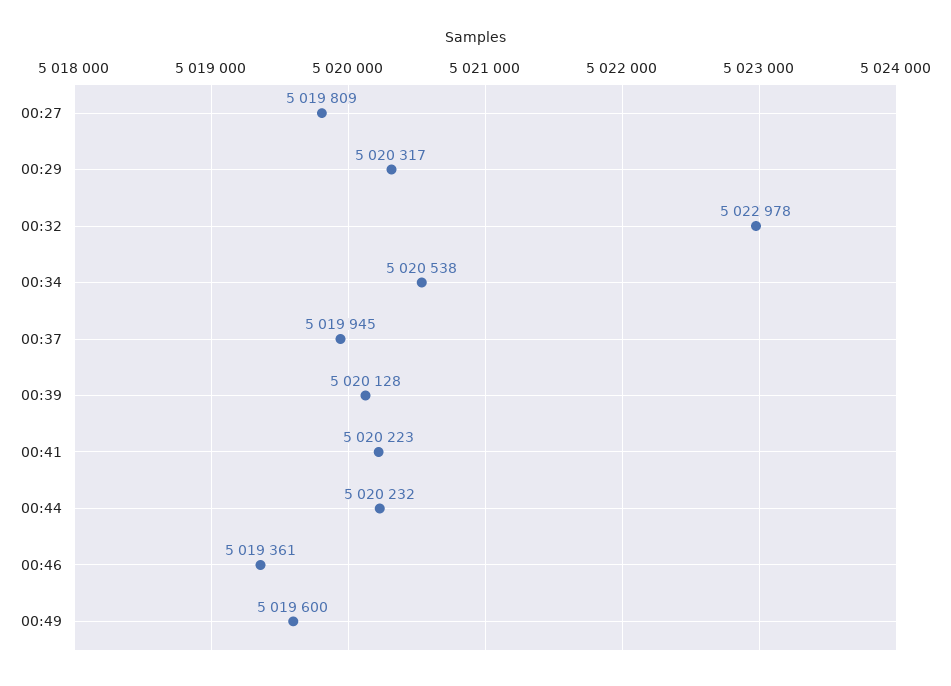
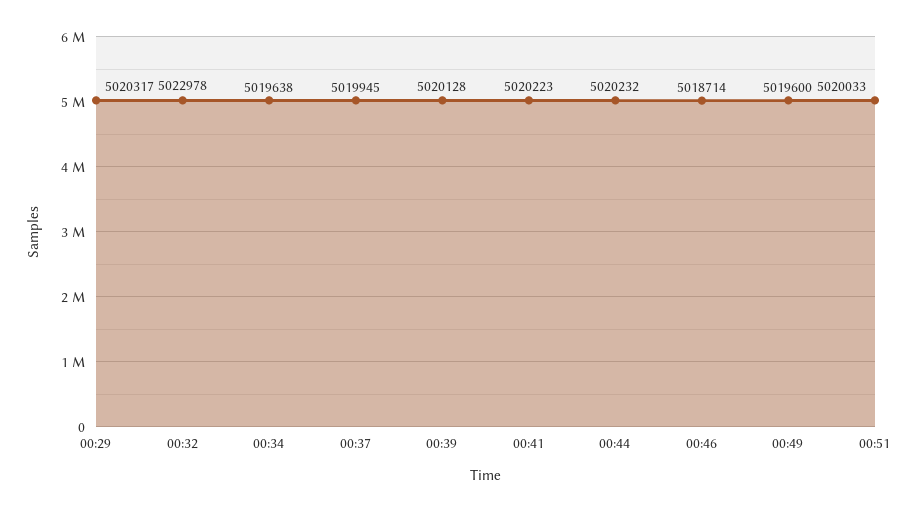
00:27: 5019809 -> none
00:34: 5020538 -> 5019638
00:46: 5019361 -> 5018714
00:51: none -> 5020033

